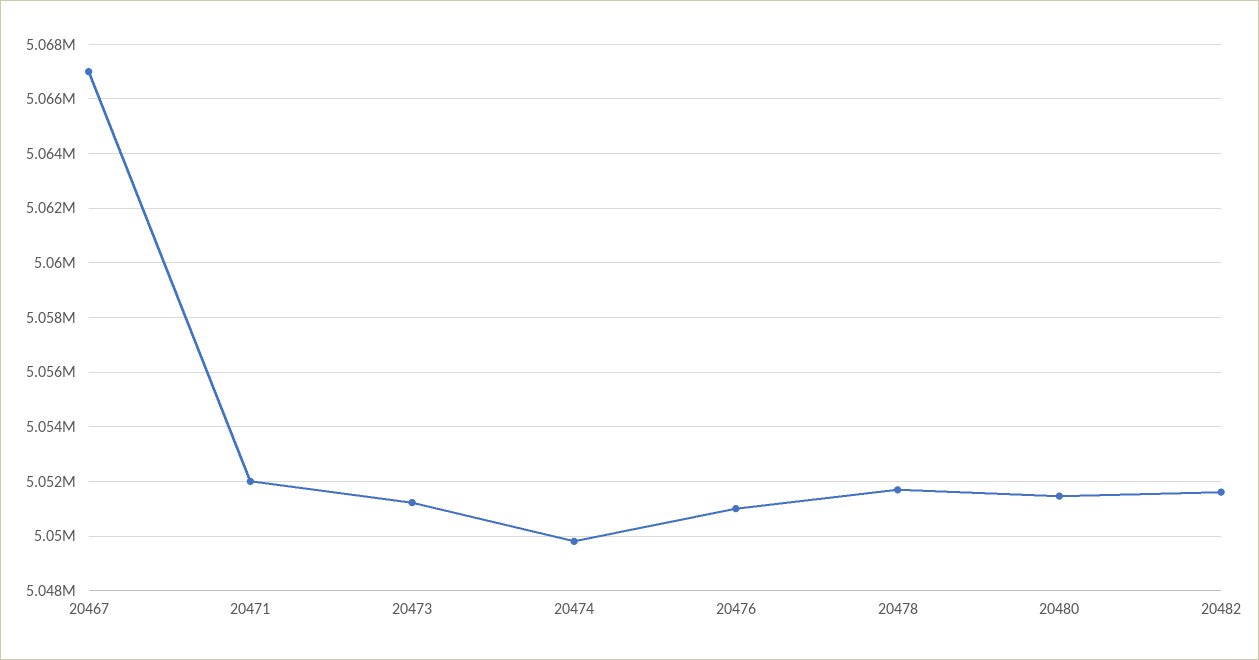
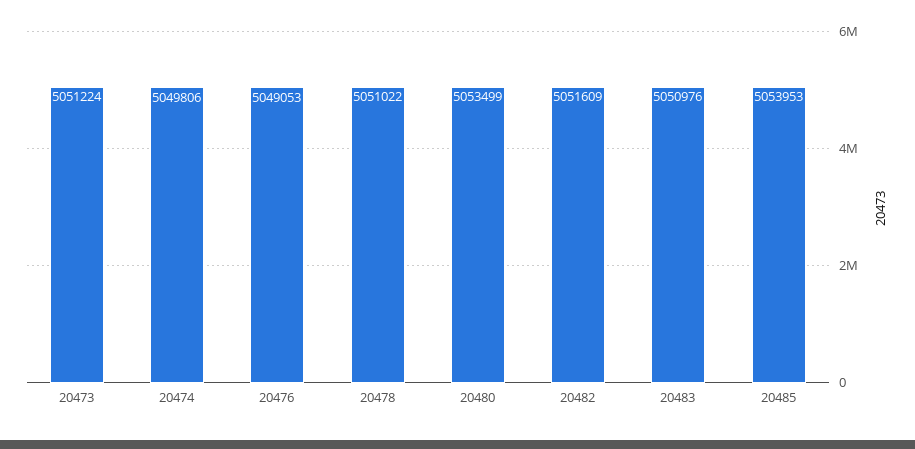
20467: 5067000 -> none
20471: 5052000 -> none
20476: 5051000 -> 5049053
20478: 5051750 -> 5051022
20480: 5051500 -> 5053499
20483: none -> 5050976
20485: none -> 5053953

